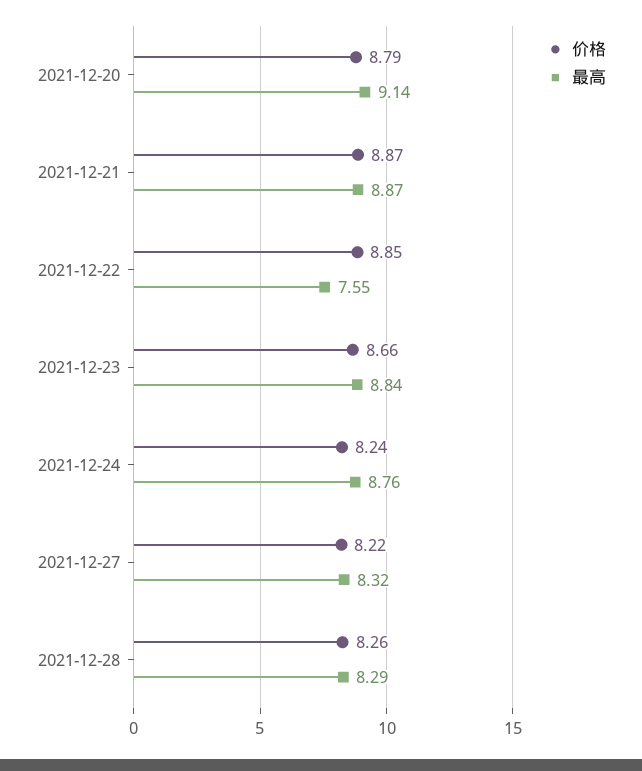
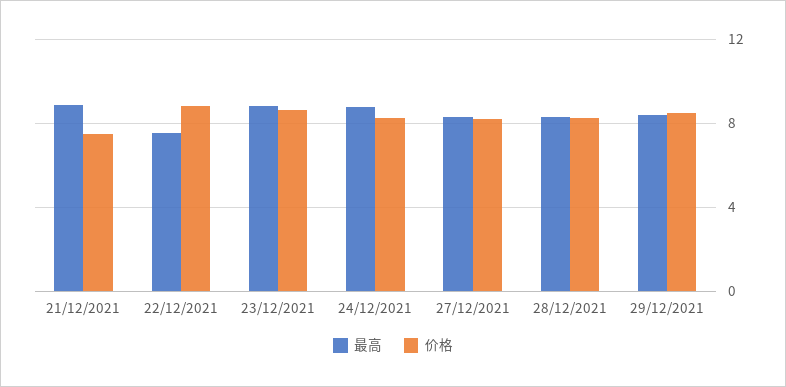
价格, 2021-12-20: 8.79 -> none
最高, 2021-12-20: 9.14 -> none
价格, 2021-12-21: 8.87 -> 7.5
最高, 29/12/2021: none -> 8.5
价格, 29/12/2021: none -> 8.5

